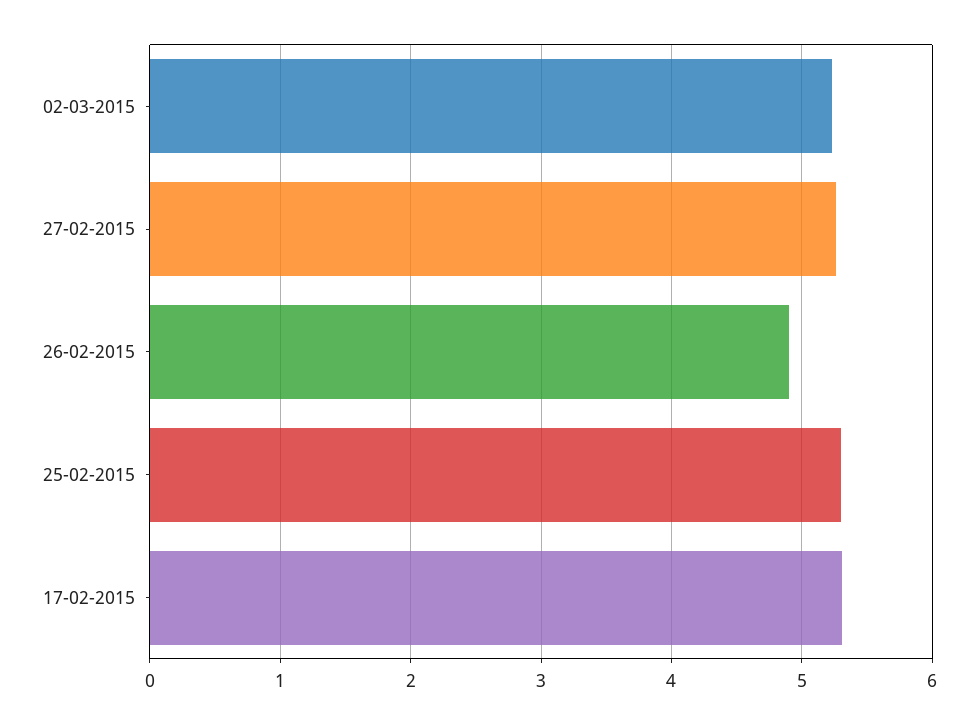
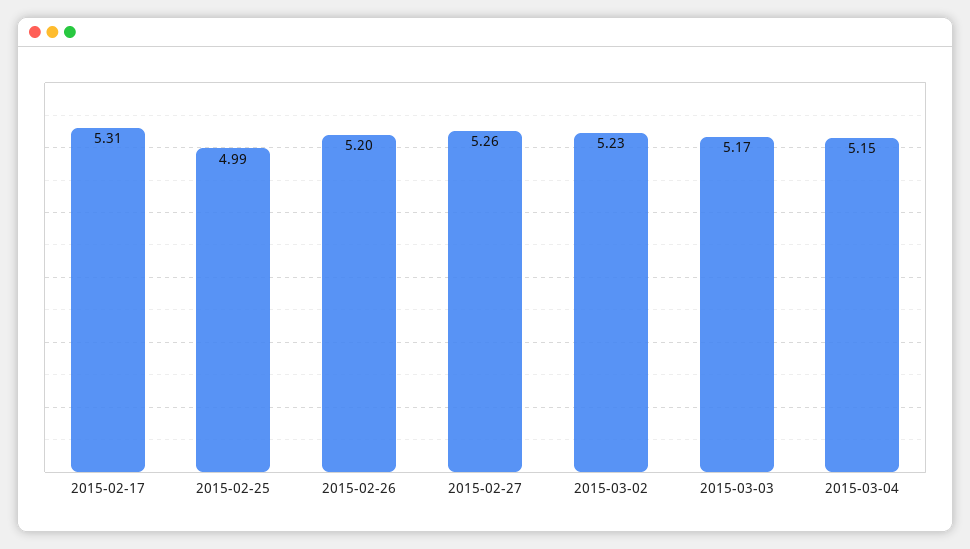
26-02-2015: 4.9 -> 5.2
25-02-2015: 5.3 -> 4.99
2015-03-03: none -> 5.17
2015-03-04: none -> 5.15

